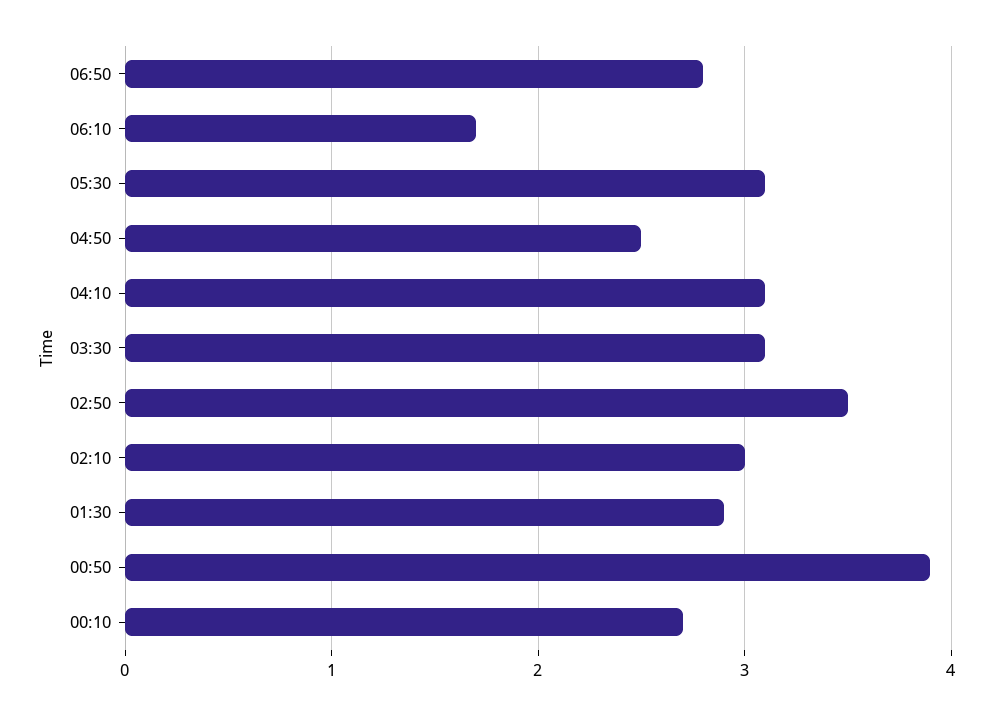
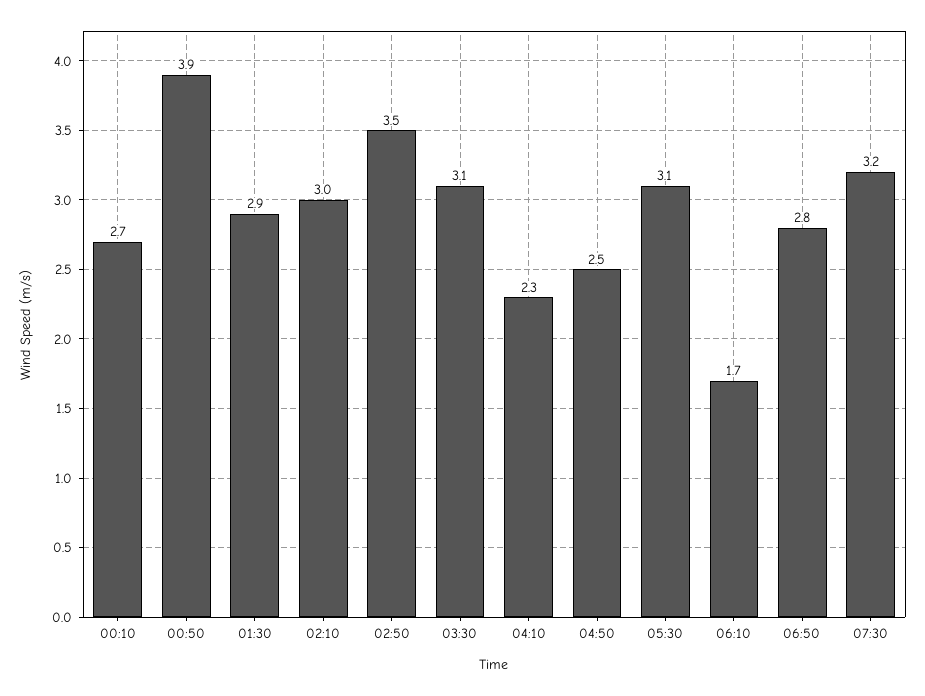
04:10: 3.1 -> 2.3
07:30: none -> 3.2

